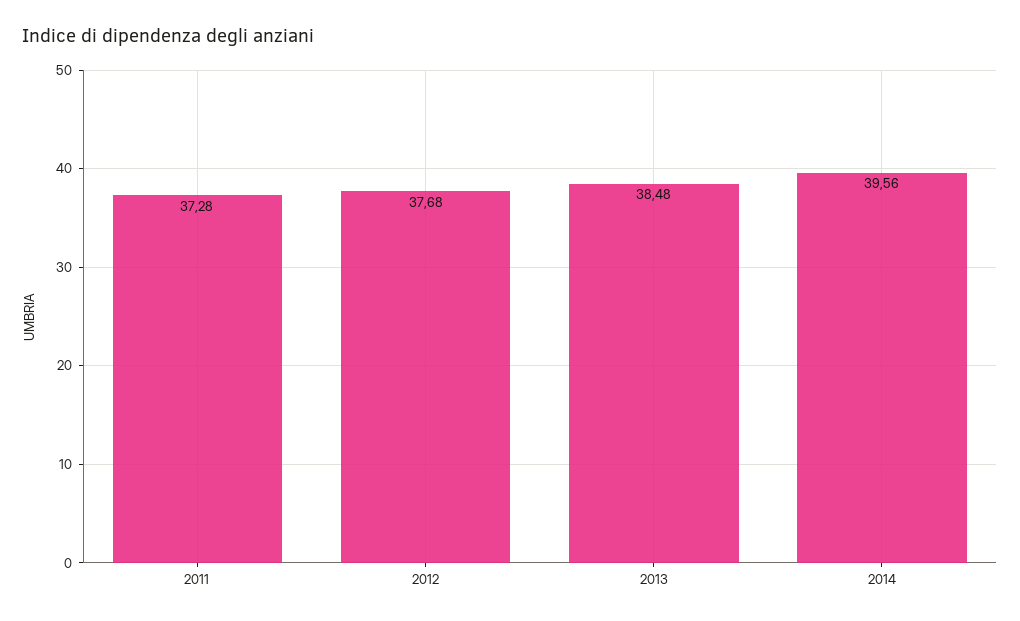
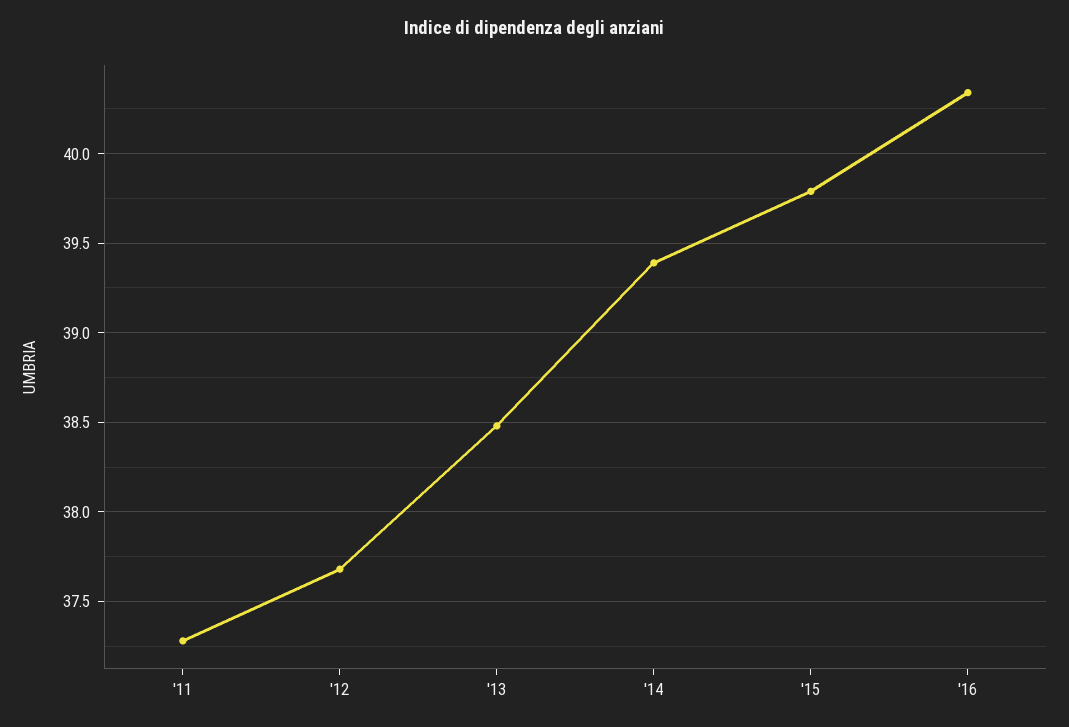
2014: 39.56 -> 39.4
'15: none -> 39.8
'16: none -> 40.35

